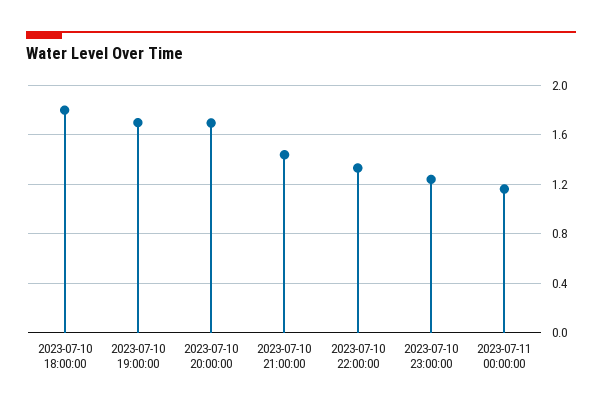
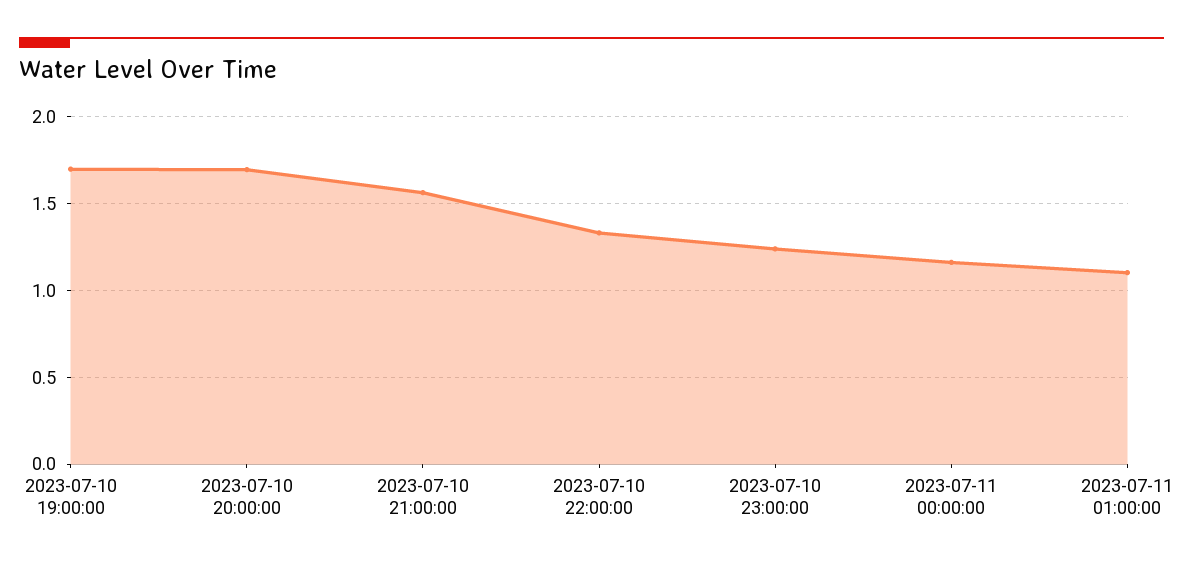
2023-07-10 18:00:00: 1.8 -> none
2023-07-10 21:00:00: 1.45 -> 1.55
2023-07-11 01:00:00: none -> 1.1

